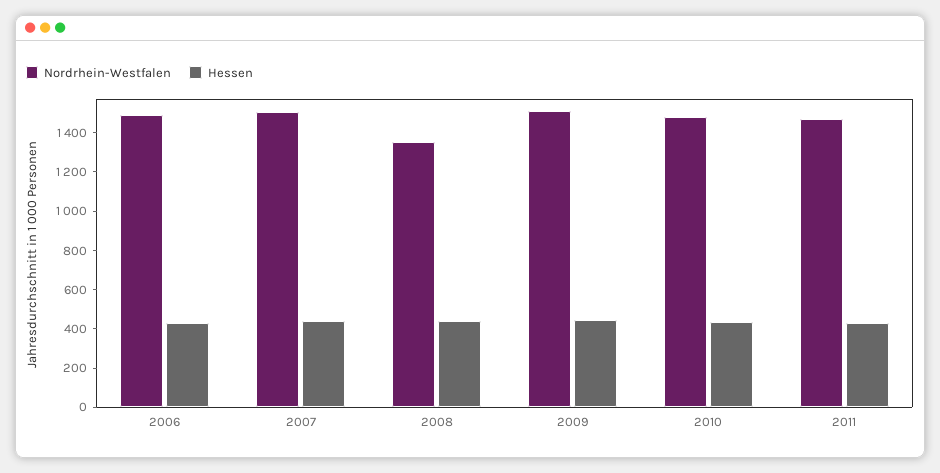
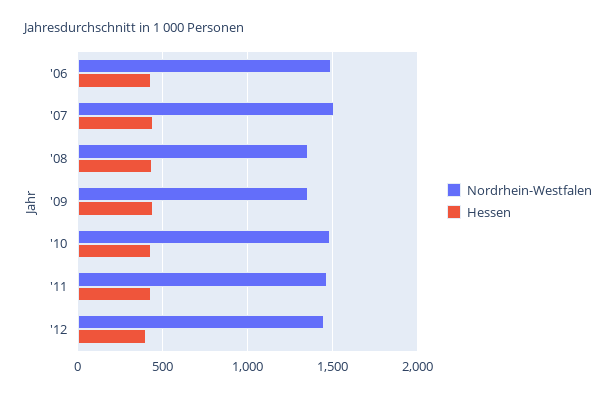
Nordrhein-Westfalen, 2009: 1500 -> 1350
Nordrhein-Westfalen, '12: none -> 1450
Hessen, '12: none -> 400

